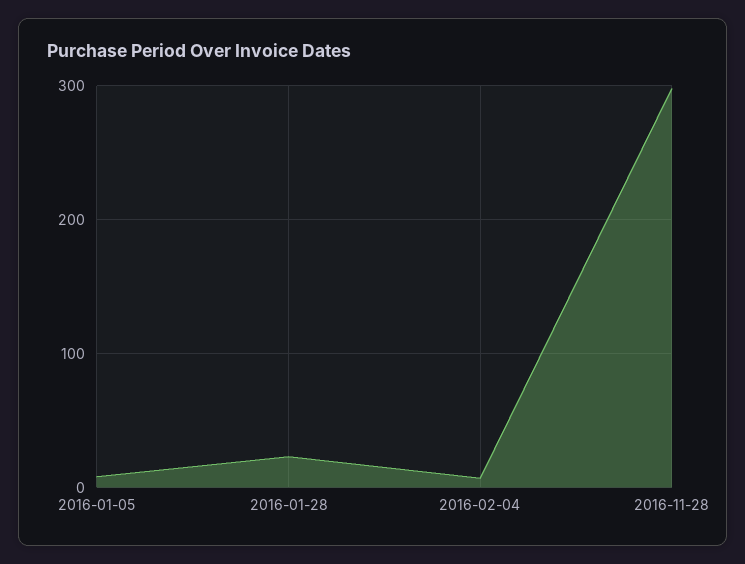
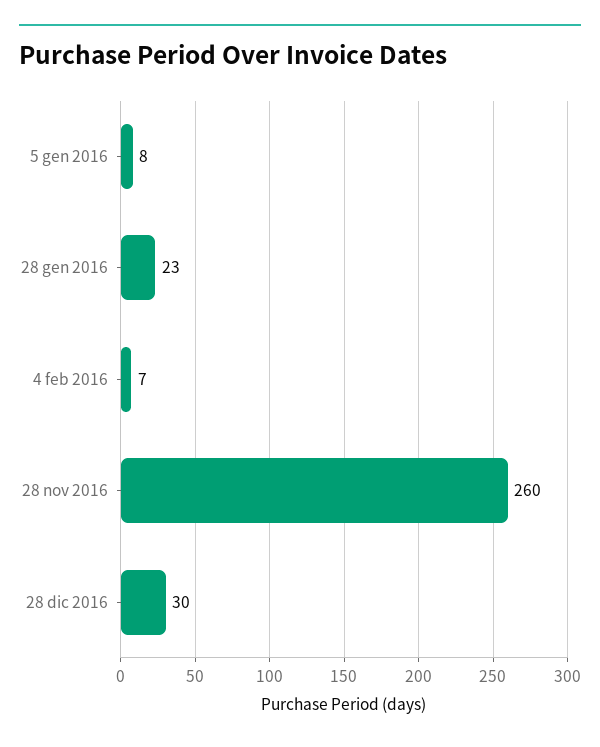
2016-11-28: 300 -> 260
28 dic 2016: none -> 30

